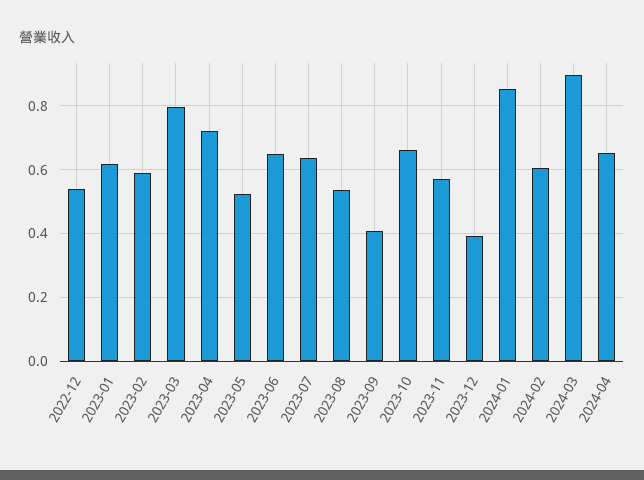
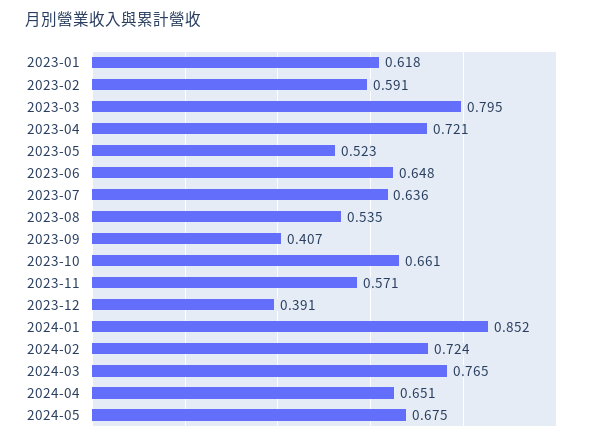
2022-12: 0.54 -> none
2024-02: 0.6 -> 0.724
2024-03: 0.9 -> 0.765
2024-05: none -> 0.675

